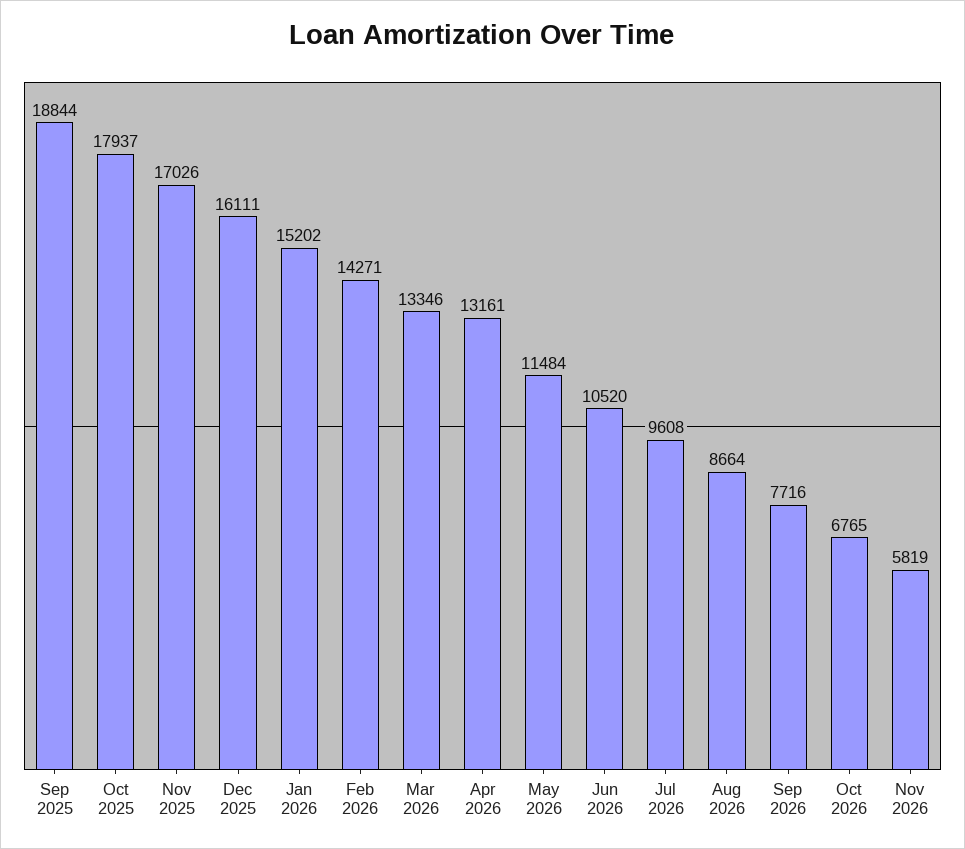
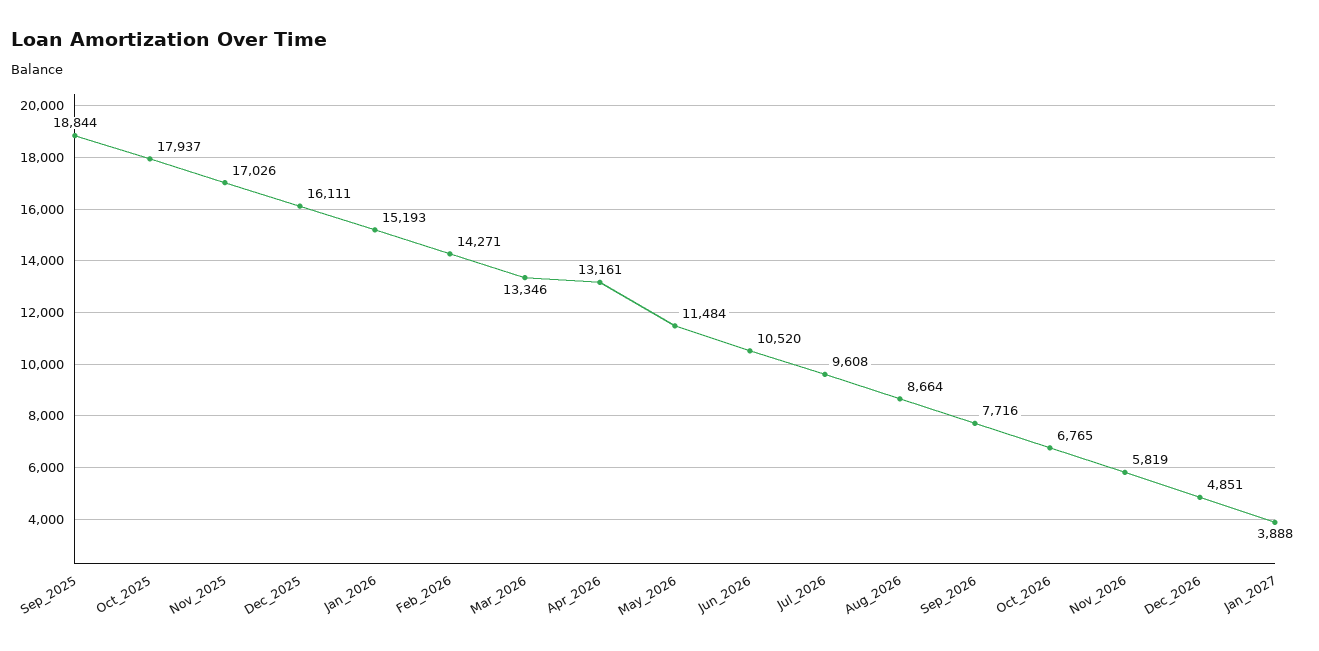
Jan 2026: 15202 -> 15193
Dec_2026: none -> 4851
Jan_2027: none -> 3888

